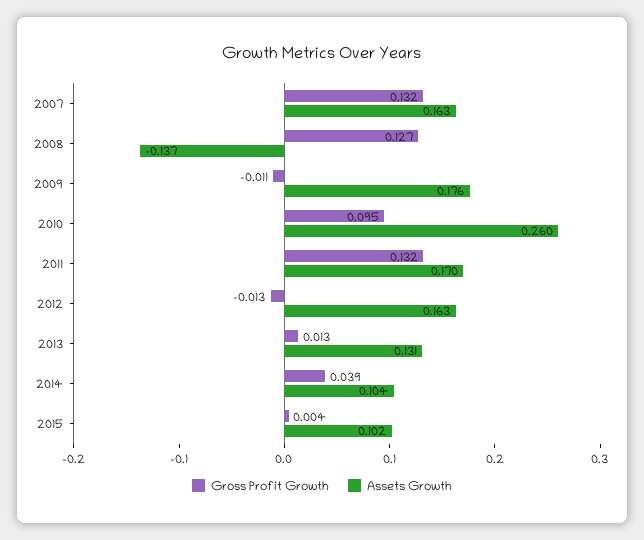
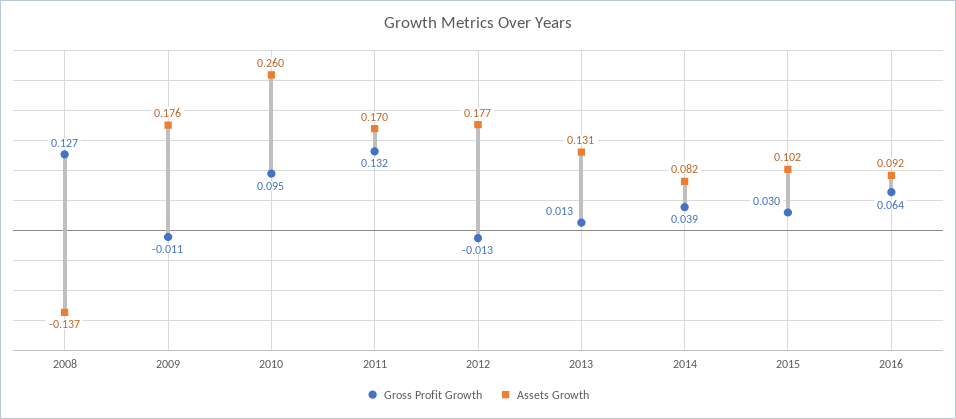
Gross Profit Growth, 2007: 0.132 -> none
Assets Growth, 2007: 0.163 -> none
Assets Growth, 2012: 0.163 -> 0.177
Assets Growth, 2014: 0.104 -> 0.082
Gross Profit Growth, 2015: 0.004 -> 0.03
Gross Profit Growth, 2016: none -> 0.064
Assets Growth, 2016: none -> 0.092

